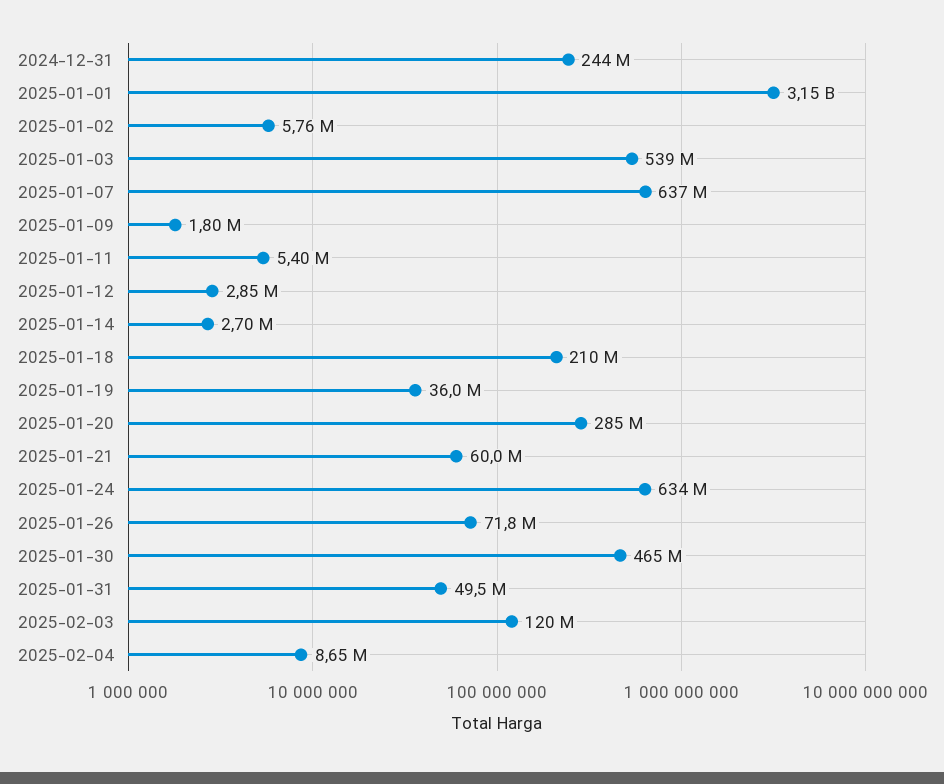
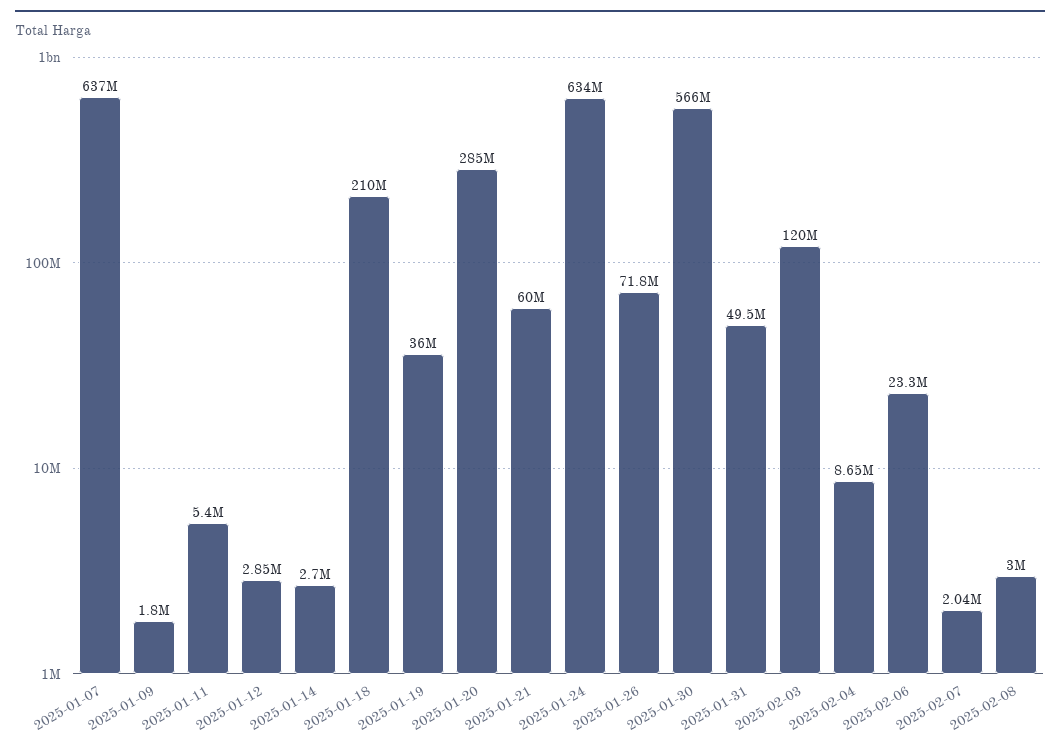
2024-12-31: 244000000 -> none
2025-01-01: 3150000000 -> none
2025-01-02: 5760000 -> none
2025-01-03: 539000000 -> none
2025-01-30: 465000000 -> 566000000
2025-02-06: none -> 23300000
2025-02-07: none -> 2040000
2025-02-08: none -> 3000000

